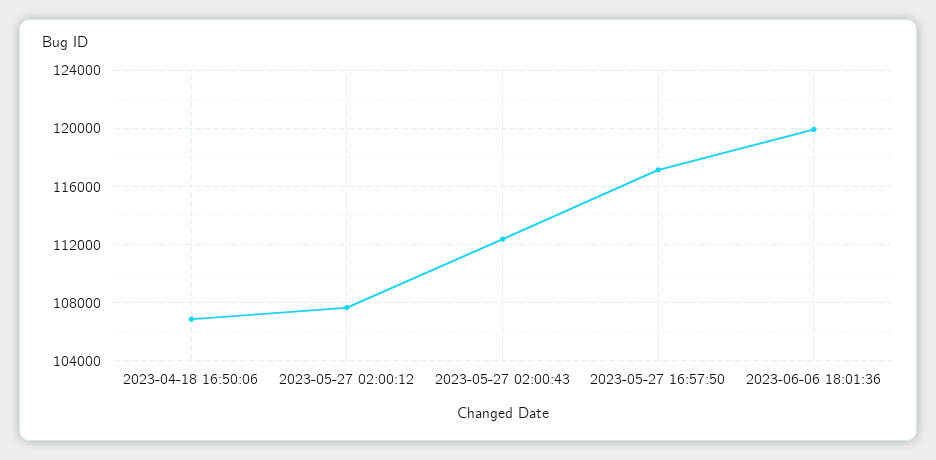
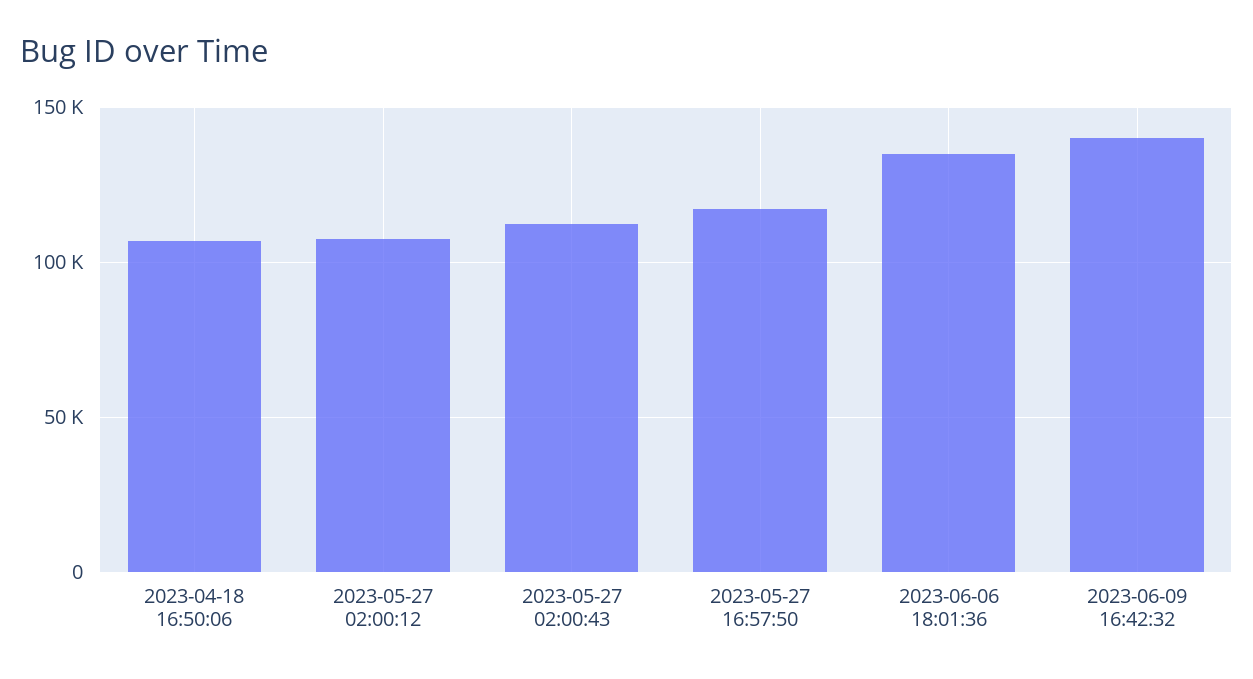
2023-06-06 18:01:36: 120000 -> 135000
2023-06-09 16:42:32: none -> 140000

